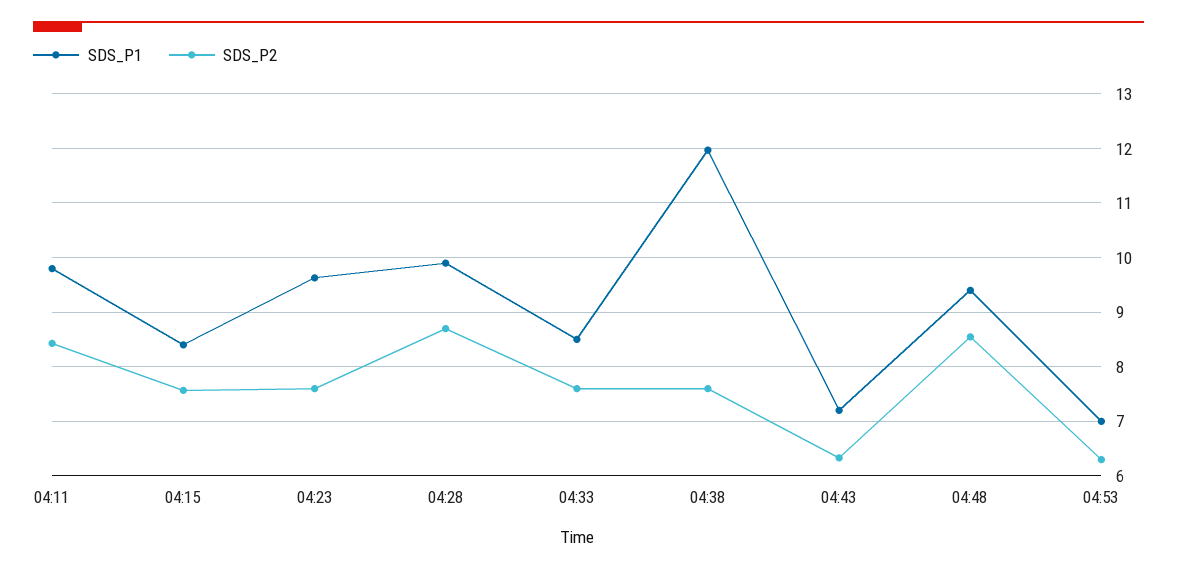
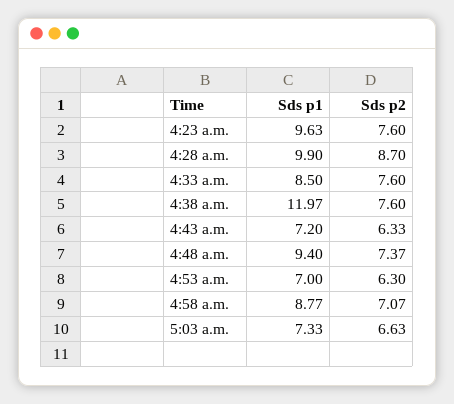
SDS_P1, 04:11: 9.8 -> none
SDS_P2, 04:11: 8.4 -> none
SDS_P1, 04:15: 8.4 -> none
SDS_P2, 04:15: 7.6 -> none
SDS_P2, 04:48: 8.6 -> 7.37
SDS_P1, 4:58 a.m.: none -> 8.77
SDS_P2, 4:58 a.m.: none -> 7.07
SDS_P1, 5:03 a.m.: none -> 7.33
SDS_P2, 5:03 a.m.: none -> 6.63

